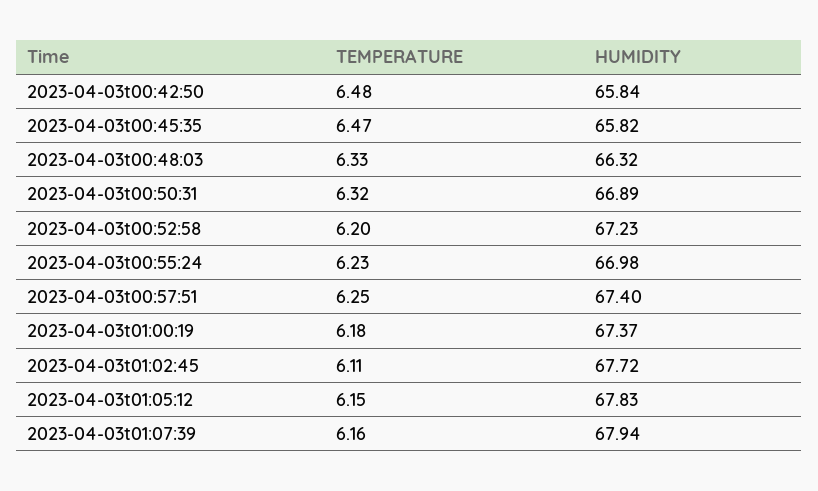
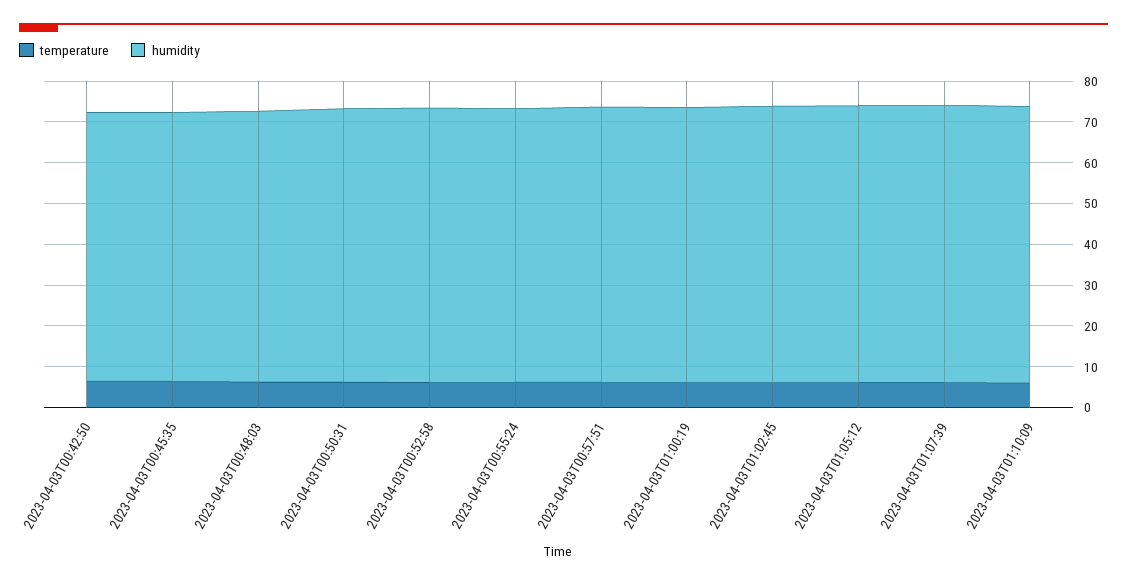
TEMPERATURE, 2023-04-03T01:10:09: none -> 6
HUMIDITY, 2023-04-03T01:10:09: none -> 68

